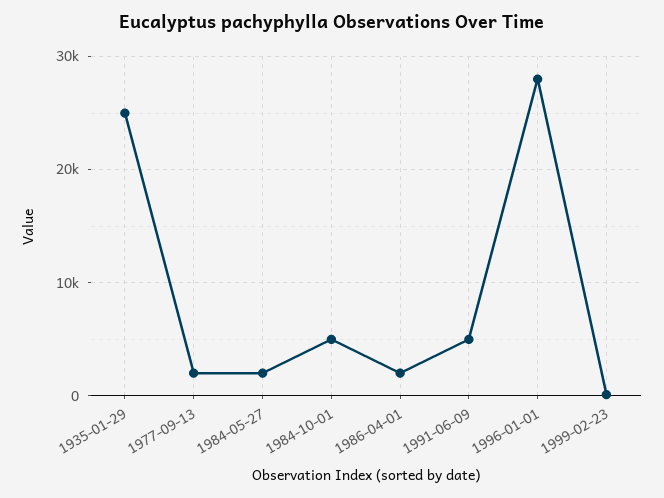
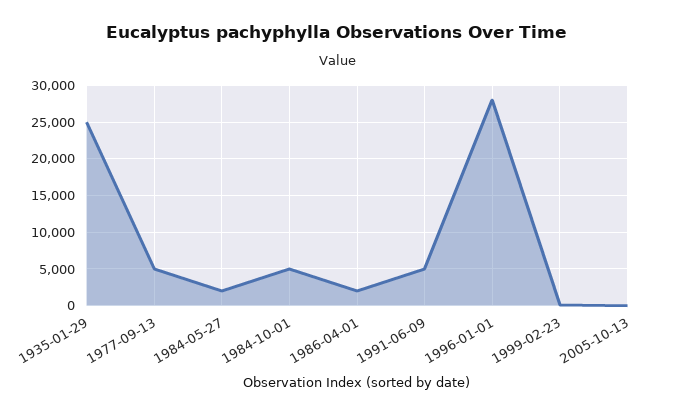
1977-09-13: 2000 -> 5000
2005-10-13: none -> 0

